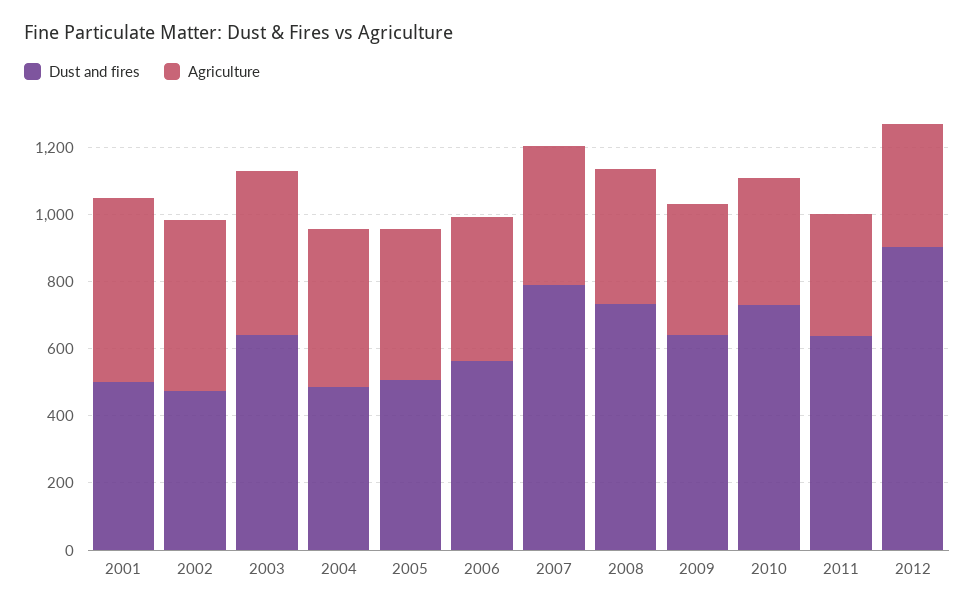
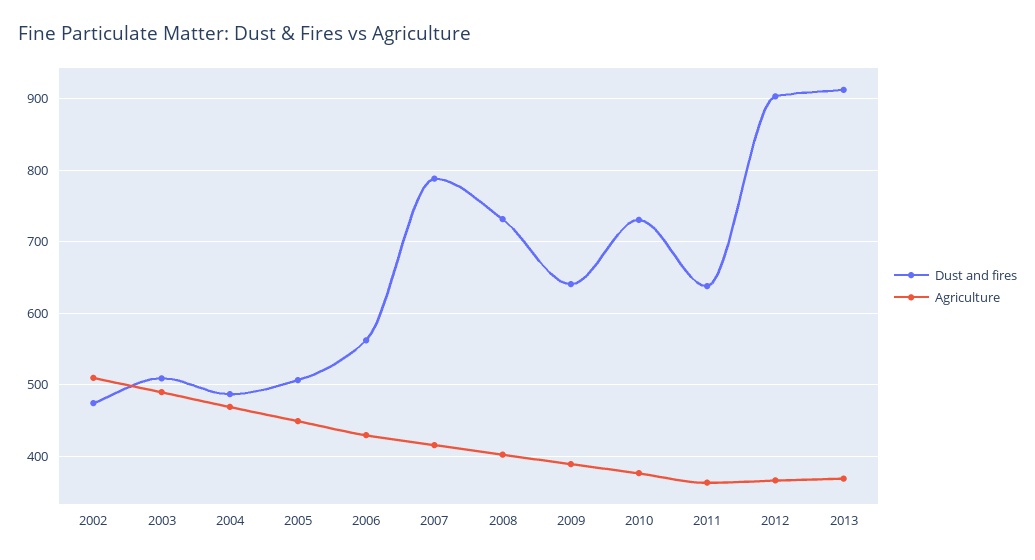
Dust and fires, 2001: 500 -> none
Agriculture, 2001: 550 -> none
Dust and fires, 2003: 650 -> 510
Dust and fires, 2013: none -> 910
Agriculture, 2013: none -> 370

